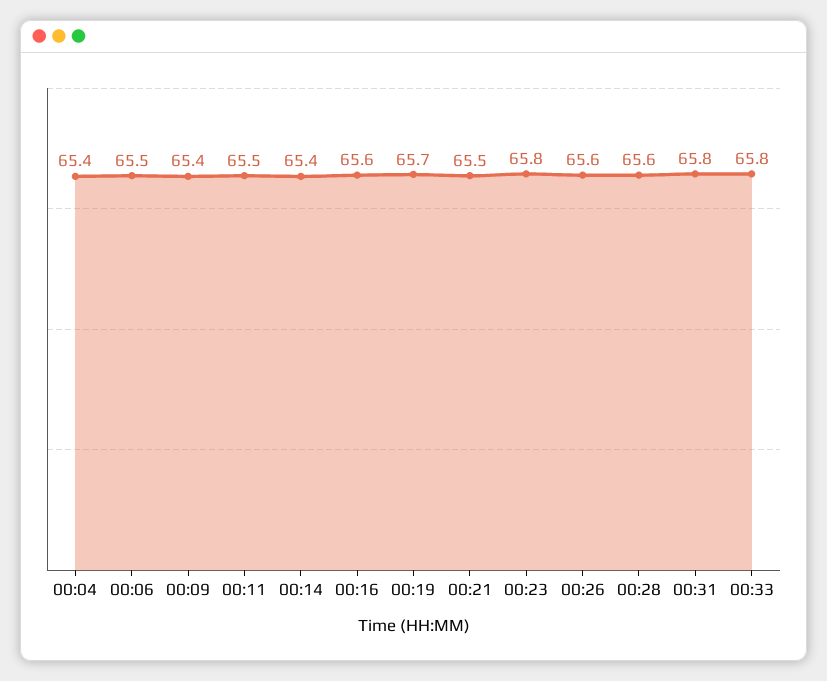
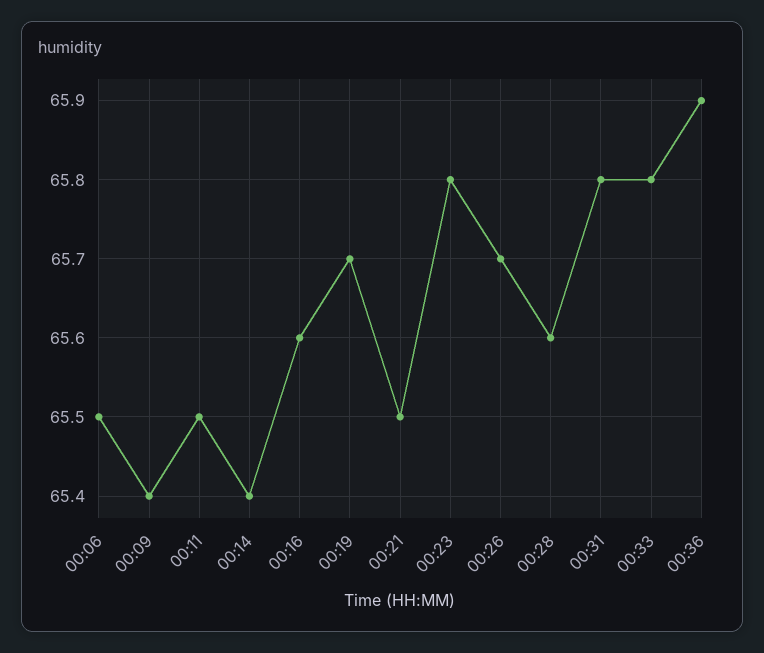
00:04: 65.4 -> none
00:26: 65.6 -> 65.7
00:36: none -> 65.9

